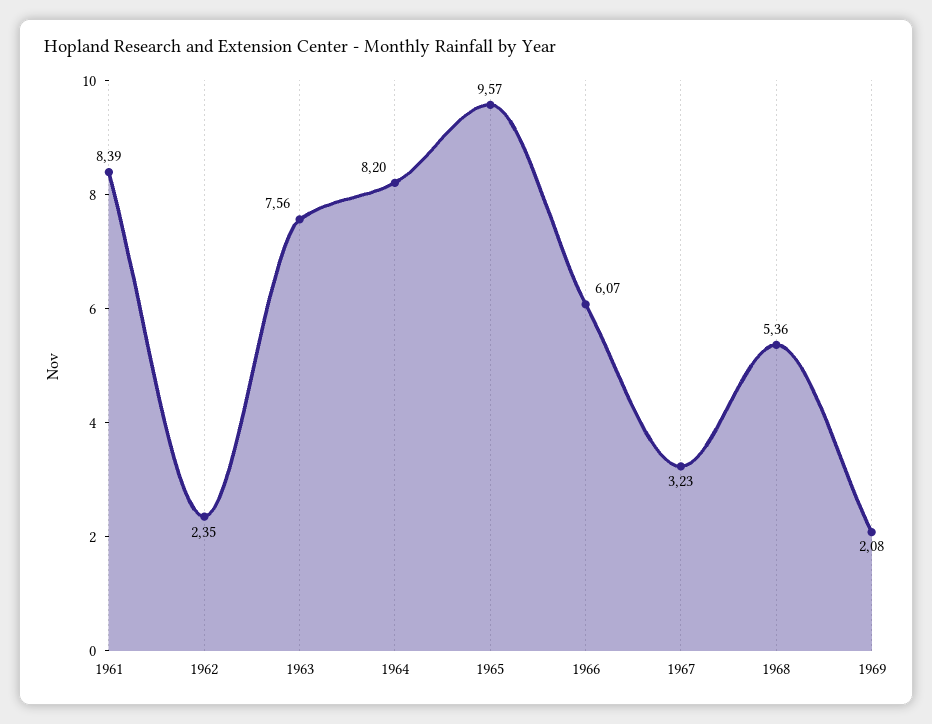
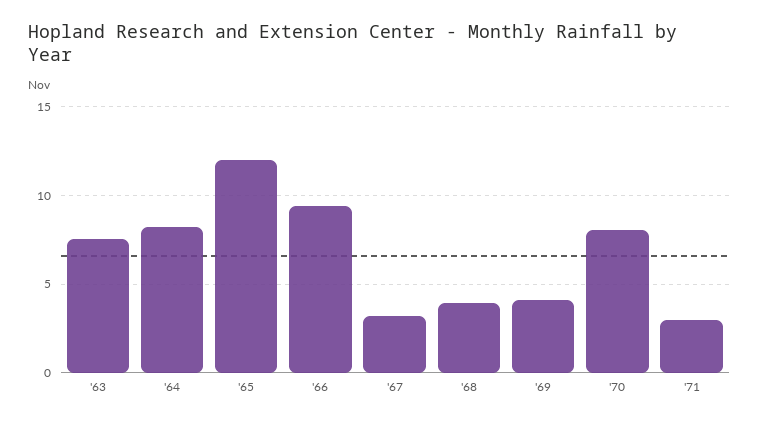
1961: 8.39 -> none
1962: 2.35 -> none
1965: 9.57 -> 12
1966: 6.07 -> 9.5
1968: 5.36 -> 4
1969: 2.08 -> 4
'70: none -> 8
'71: none -> 3

